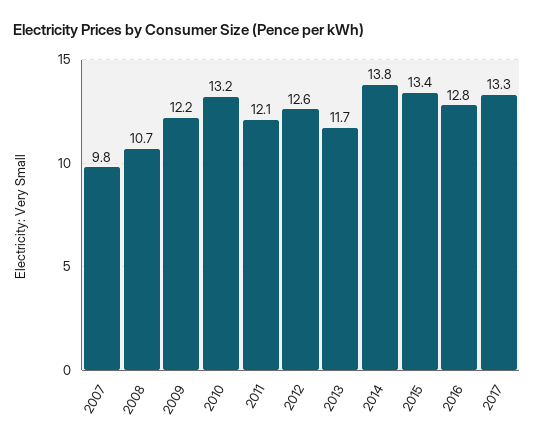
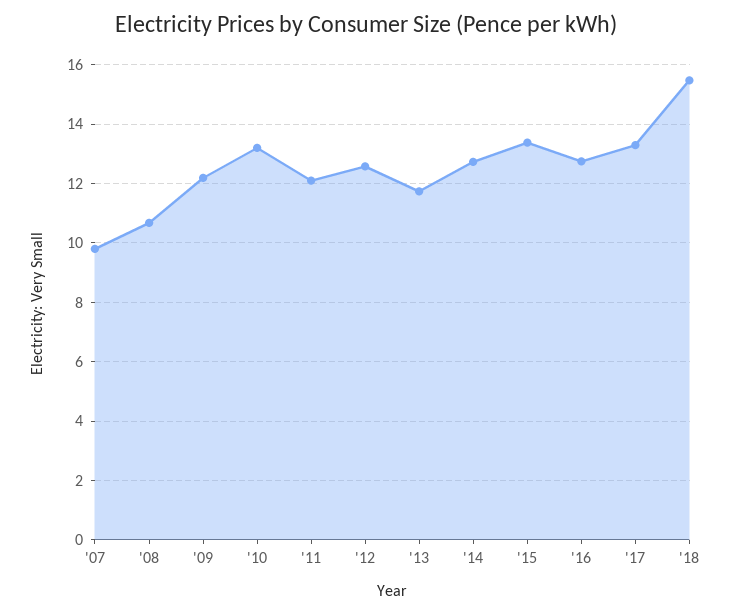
2014: 13.8 -> 12.75
'18: none -> 15.5

